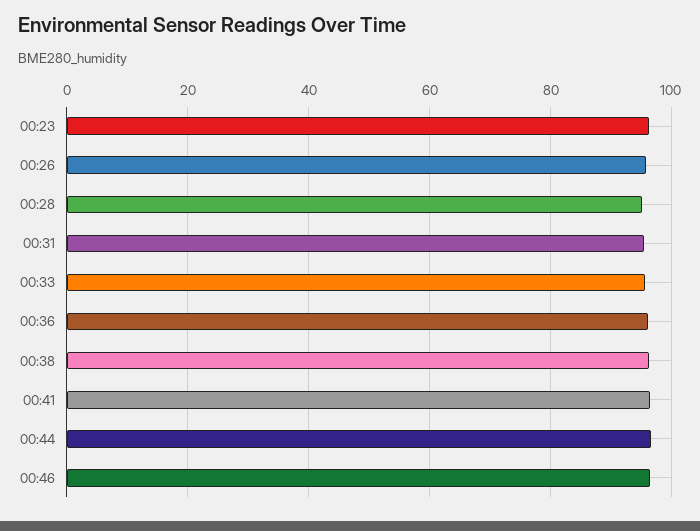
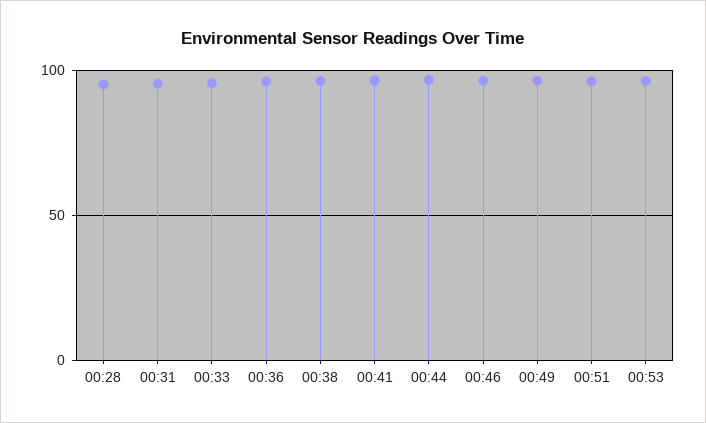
00:23: 96 -> none
00:26: 96 -> none
00:49: none -> 95
00:51: none -> 95
00:53: none -> 95

